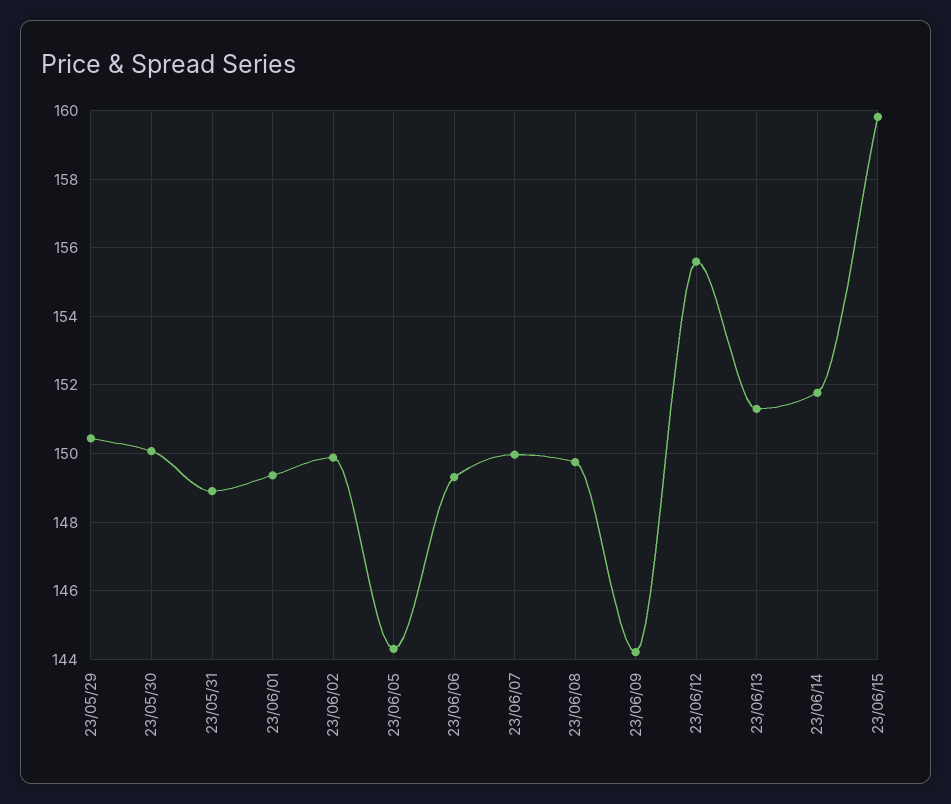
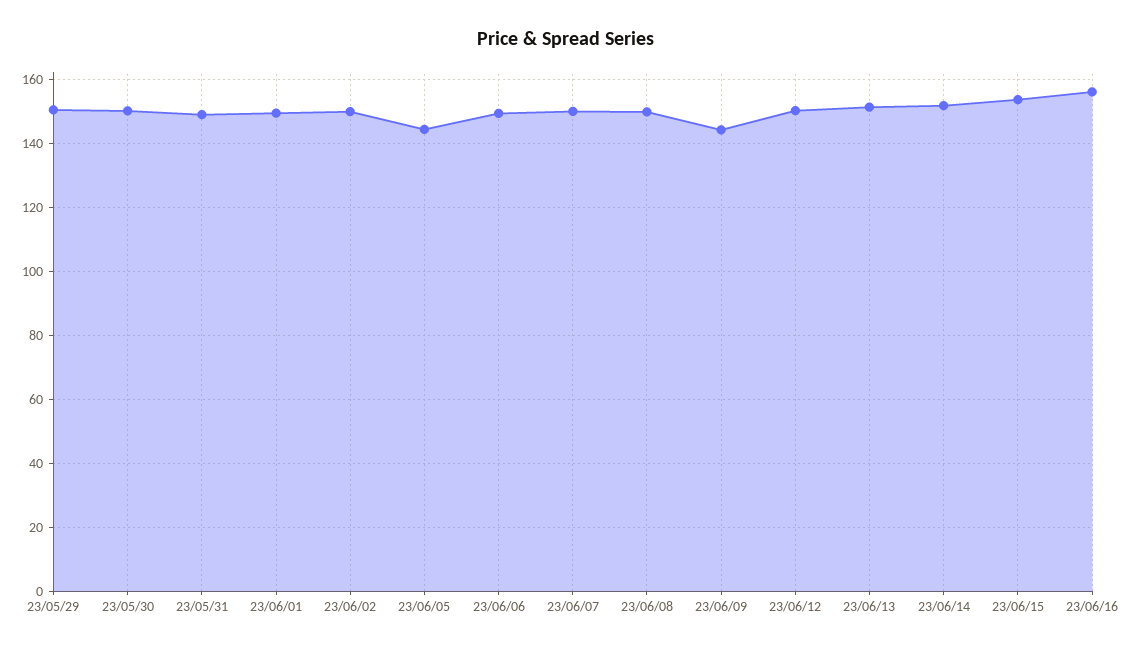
23/06/12: 155.6 -> 150
23/06/15: 159.8 -> 154
23/06/16: none -> 156

